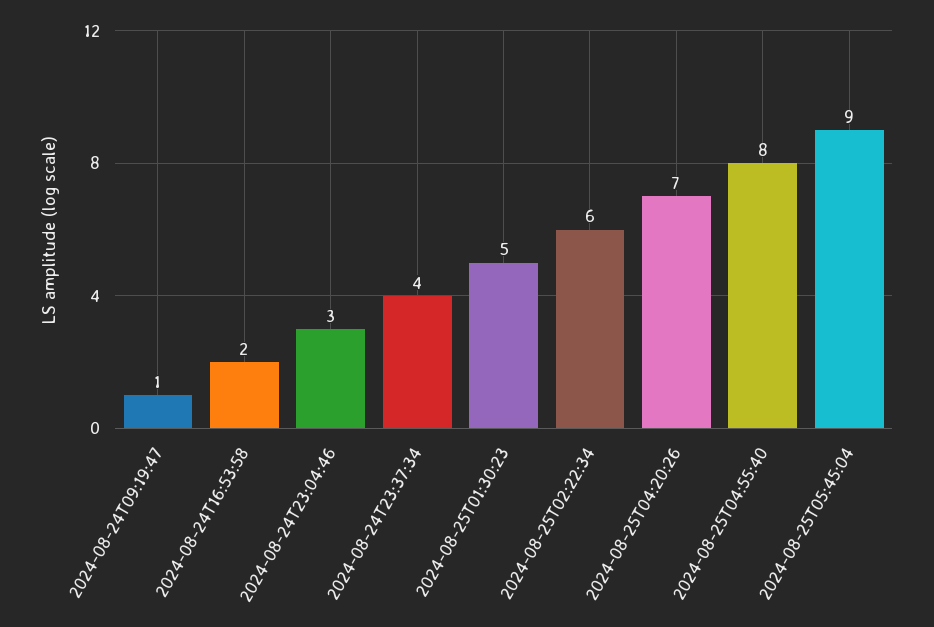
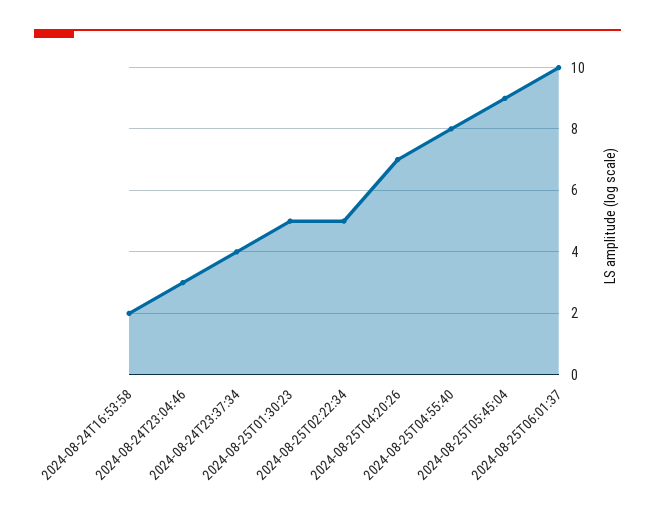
2024-08-24T09:19:47: 1 -> none
2024-08-25T02:22:34: 6 -> 5
2024-08-25T06:01:37: none -> 10

